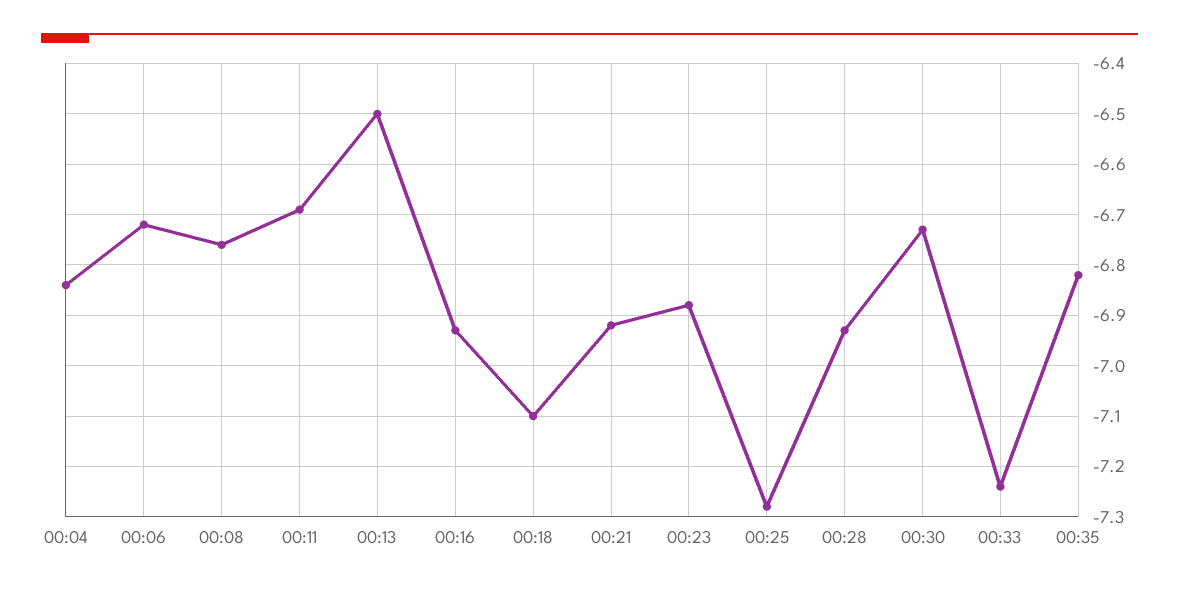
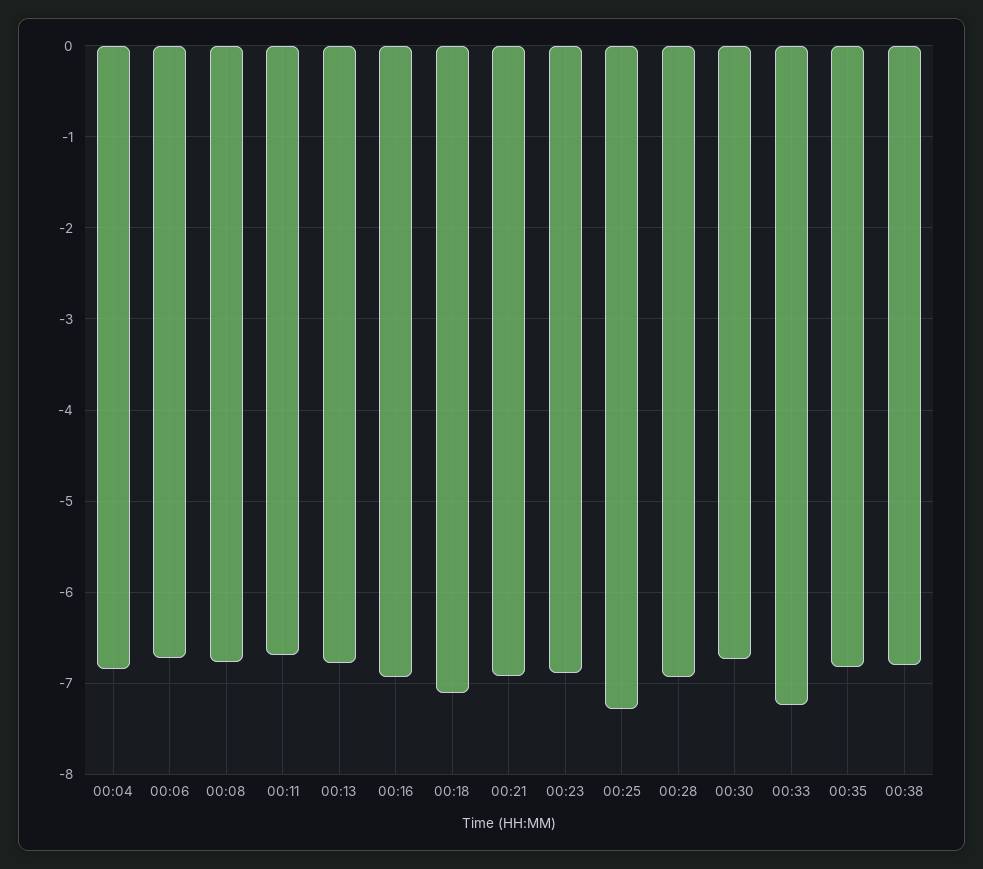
00:13: -6.5 -> -6.8
00:38: none -> -6.8

